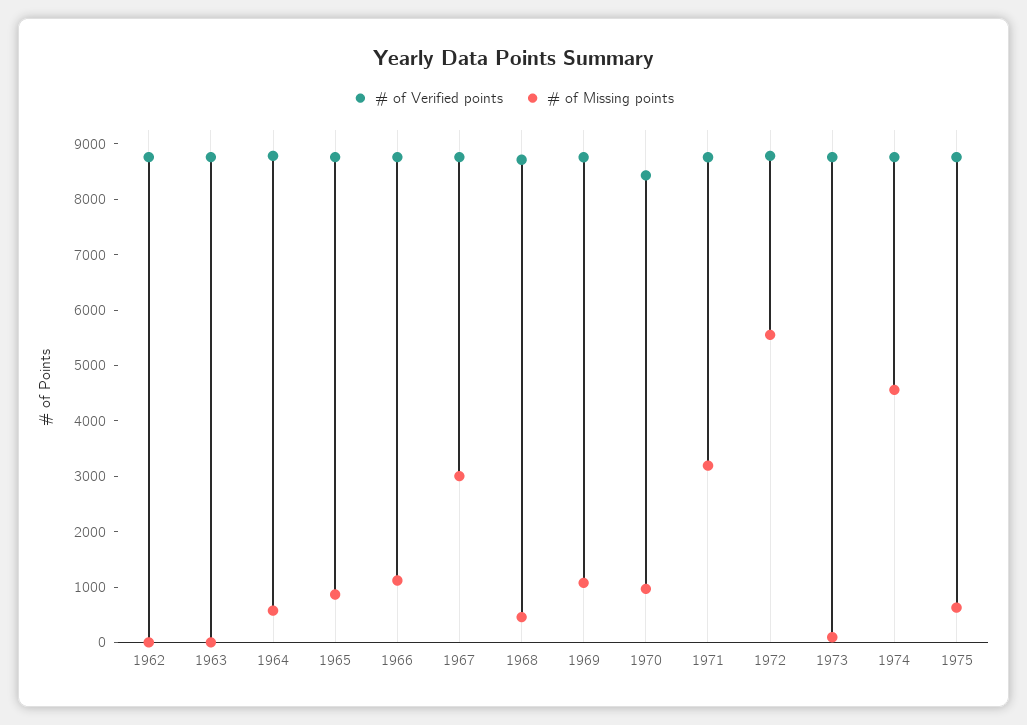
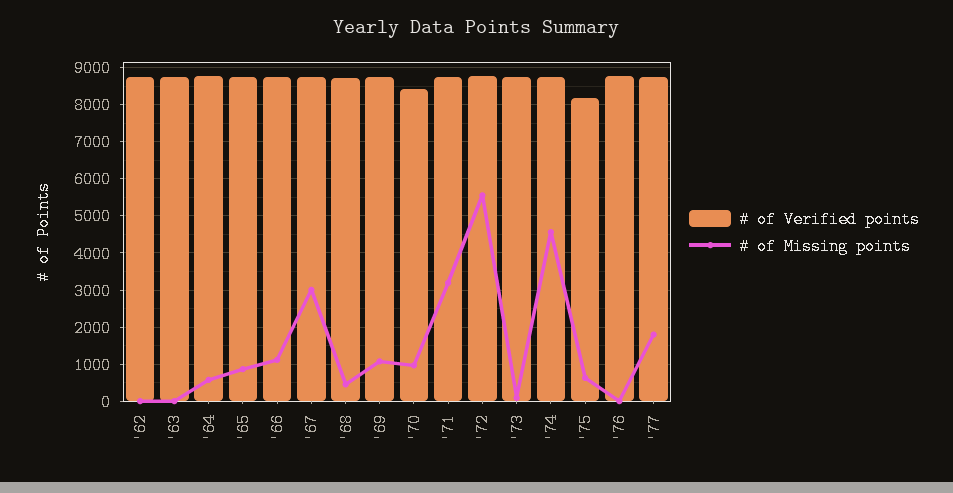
# of Verified points, 1975: 8800 -> 8200
# of Verified points, '76: none -> 8800
# of Missing points, '76: none -> 0
# of Verified points, '77: none -> 8800
# of Missing points, '77: none -> 1800

